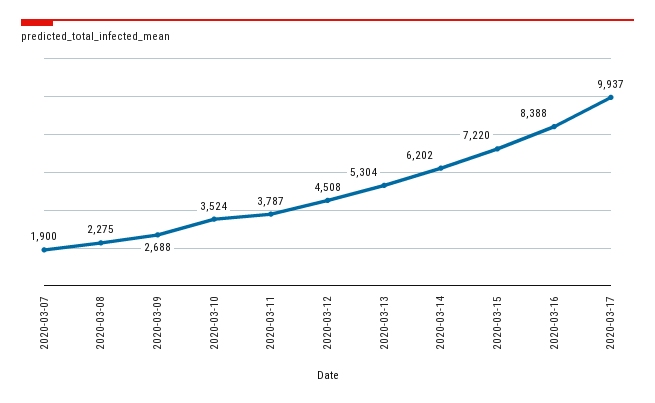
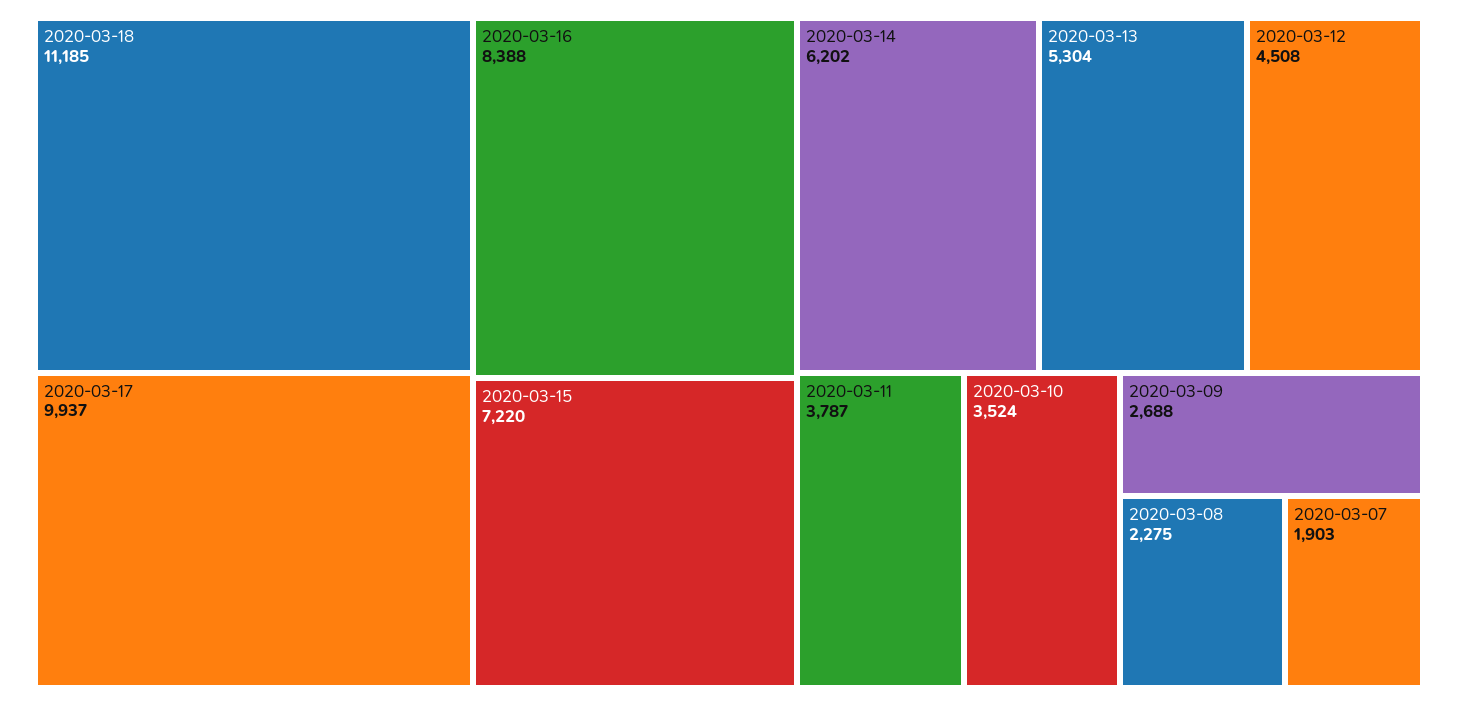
2020-03-07: 1900 -> 1903
2020-03-18: none -> 11185

